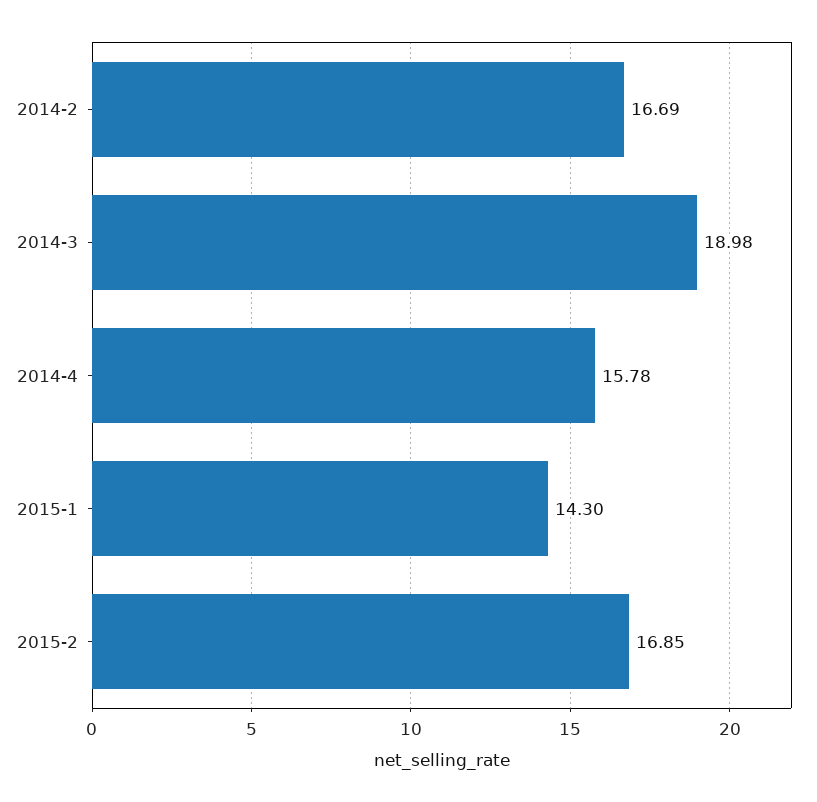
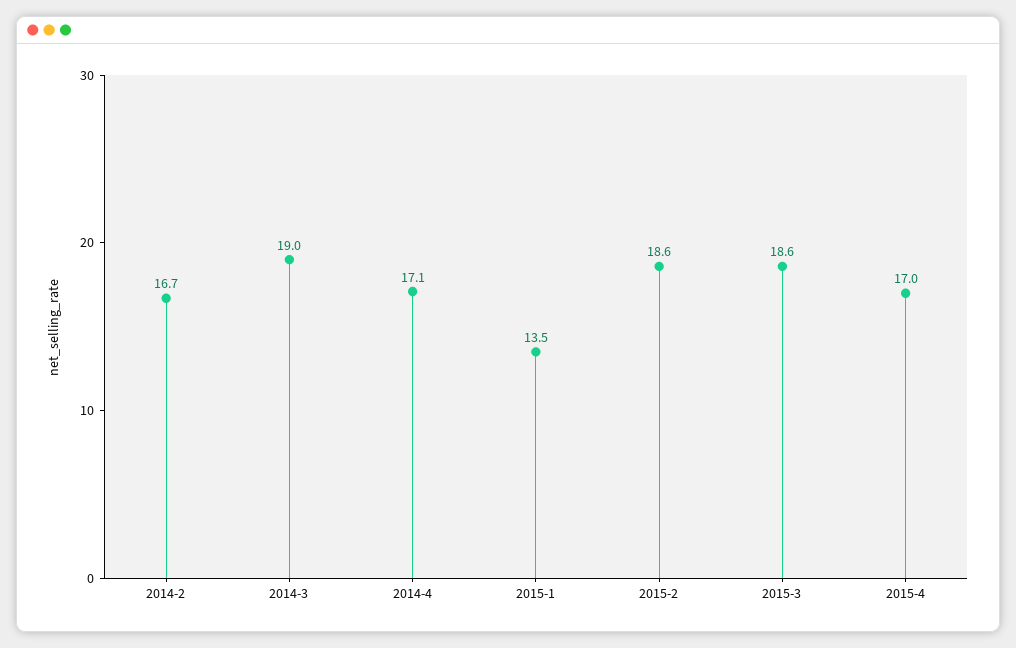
2014-4: 15.78 -> 17.1
2015-1: 14.3 -> 13.5
2015-2: 16.85 -> 18.6
2015-3: none -> 18.6
2015-4: none -> 17

